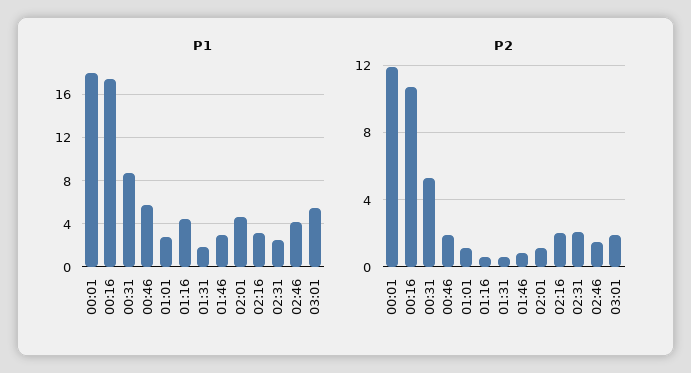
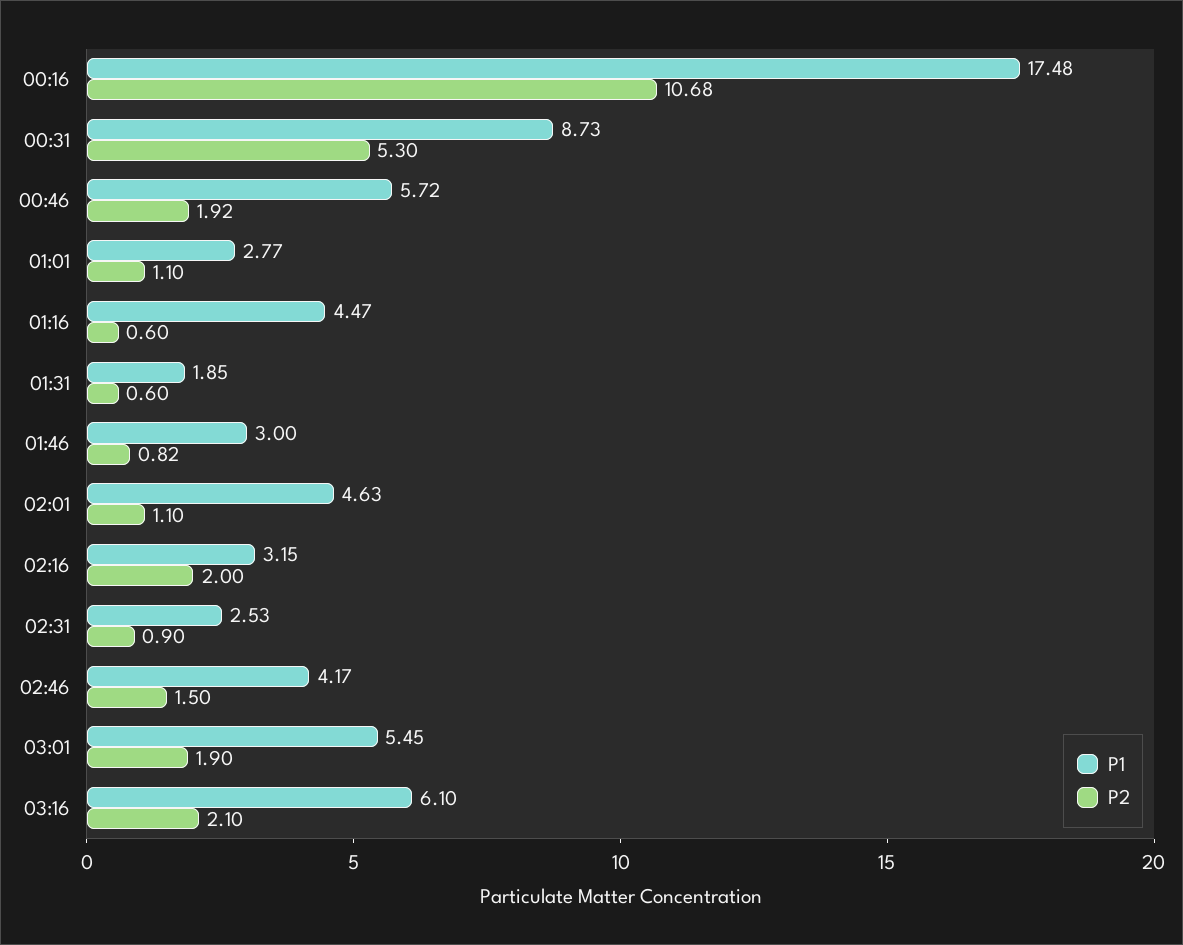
P1, 00:01: 18 -> none
P2, 00:01: 12 -> none
P2, 02:31: 2 -> 0.9
P1, 03:16: none -> 6.1
P2, 03:16: none -> 2.1

